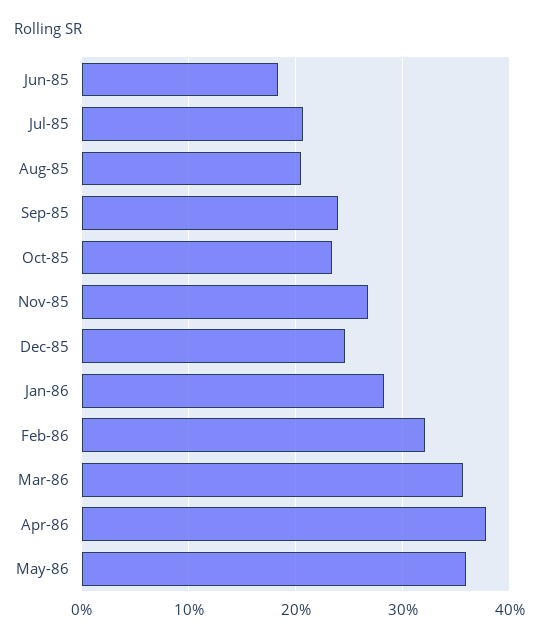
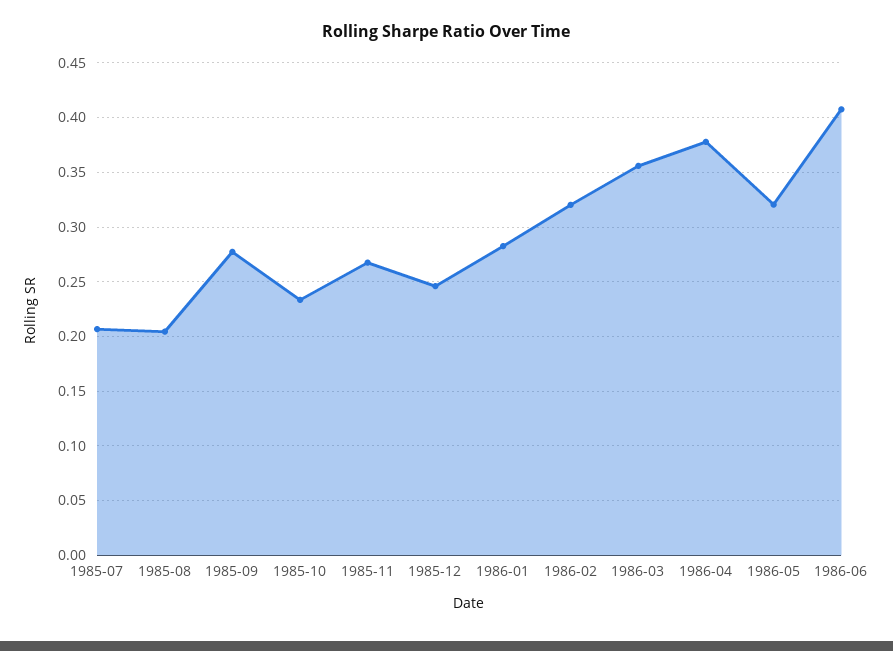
Jun-85: 0.18 -> none
Sep-85: 0.24 -> 0.28
May-86: 0.36 -> 0.32
1986-06: none -> 0.41

